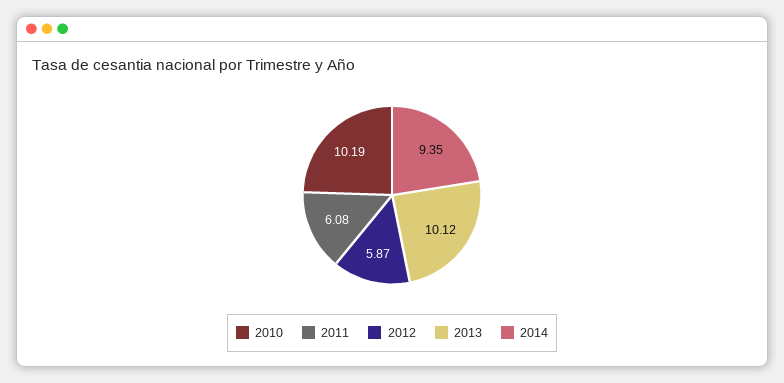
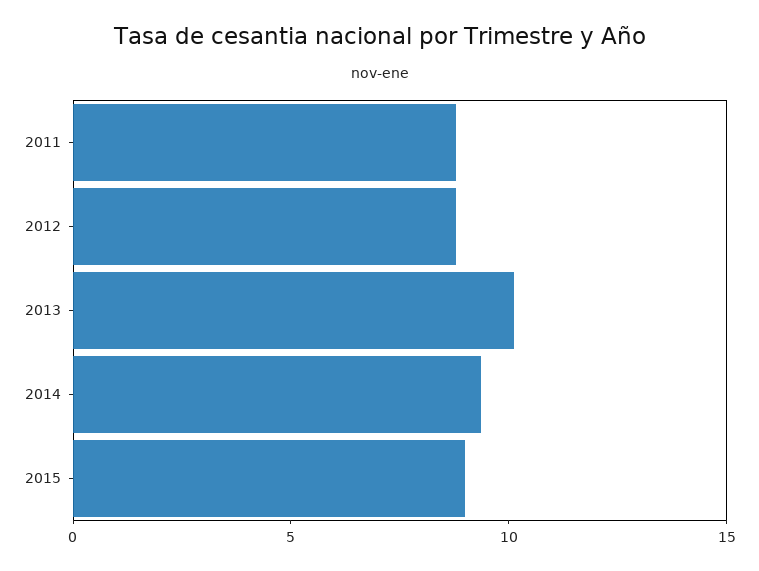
2010: 10.19 -> none
2011: 6.08 -> 9
2012: 5.87 -> 9
2015: none -> 9

